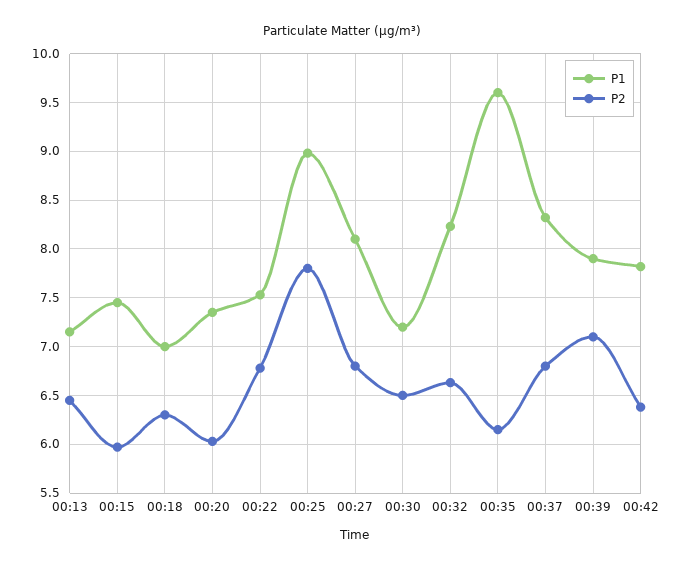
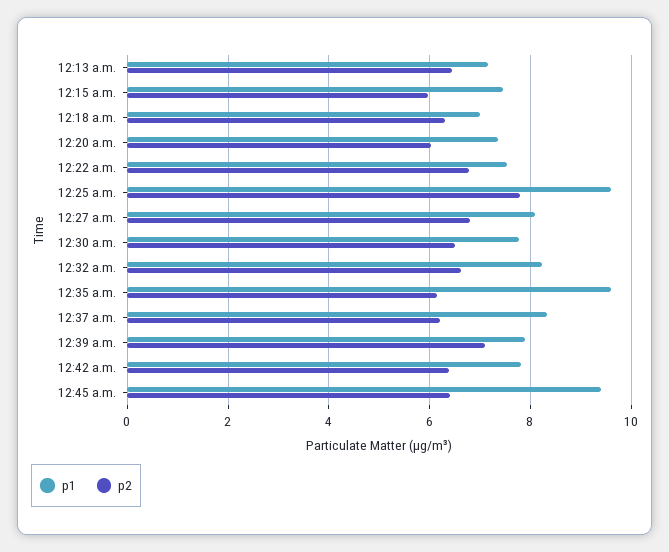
P1, 00:25: 9 -> 9.6
P1, 00:30: 7.2 -> 7.8
P2, 00:37: 6.8 -> 6.2
P1, 12:45 a.m.: none -> 9.4
P2, 12:45 a.m.: none -> 6.4

